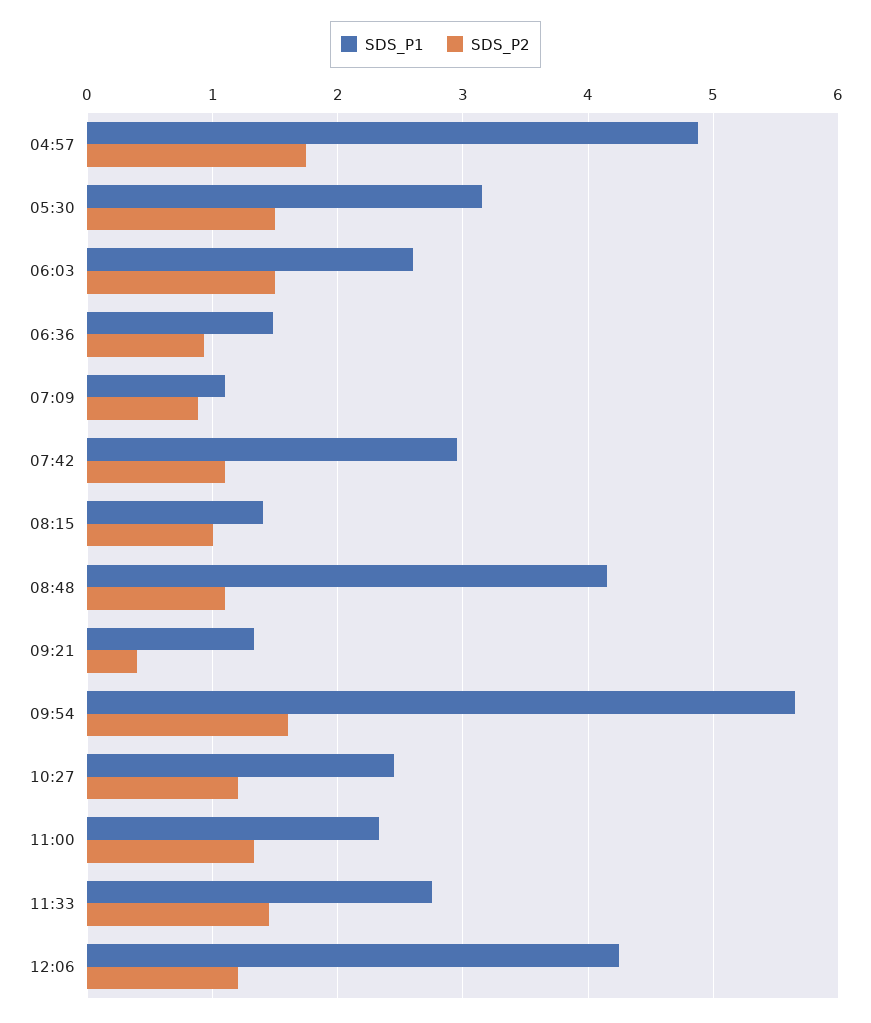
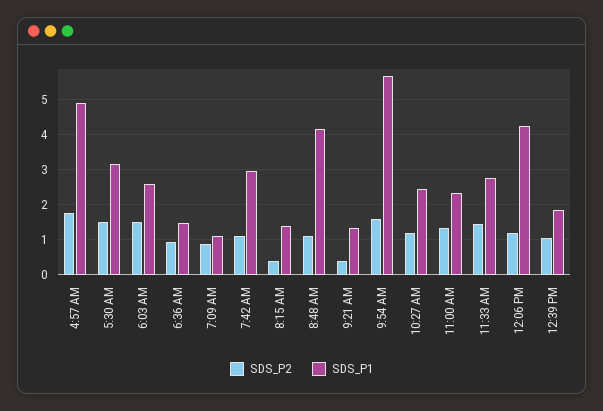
SDS_P2, 08:15: 1 -> 0.4
SDS_P2, 12:39 PM: none -> 1
SDS_P1, 12:39 PM: none -> 1.8

